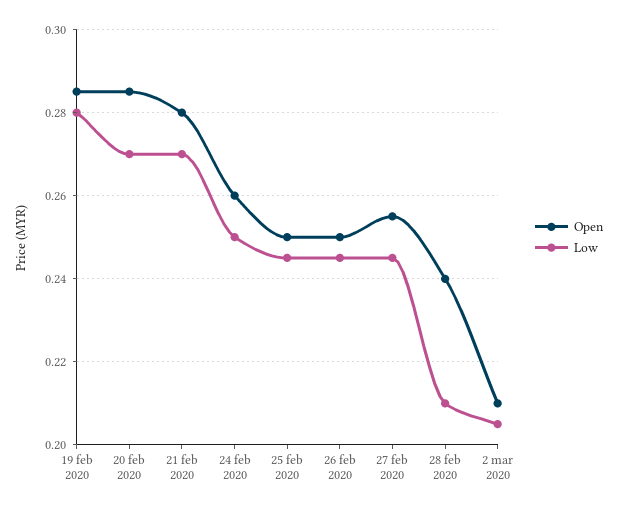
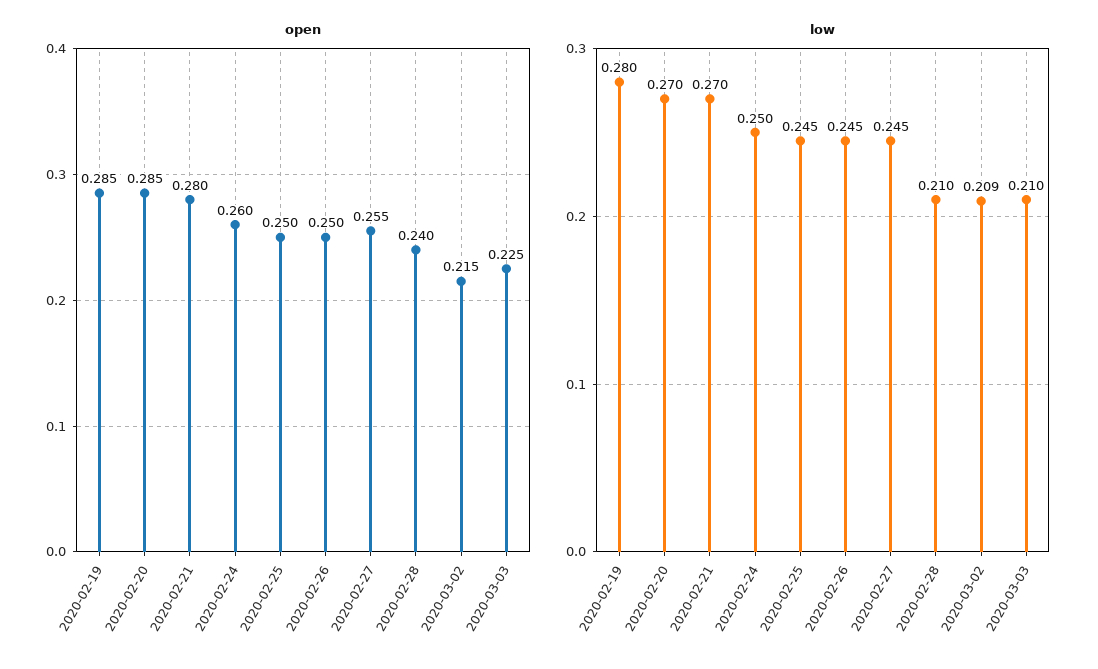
Open, 2 mar 2020: 0.21 -> 0.215
Low, 2 mar 2020: 0.205 -> 0.209
Open, 2020-03-03: none -> 0.225
Low, 2020-03-03: none -> 0.21

